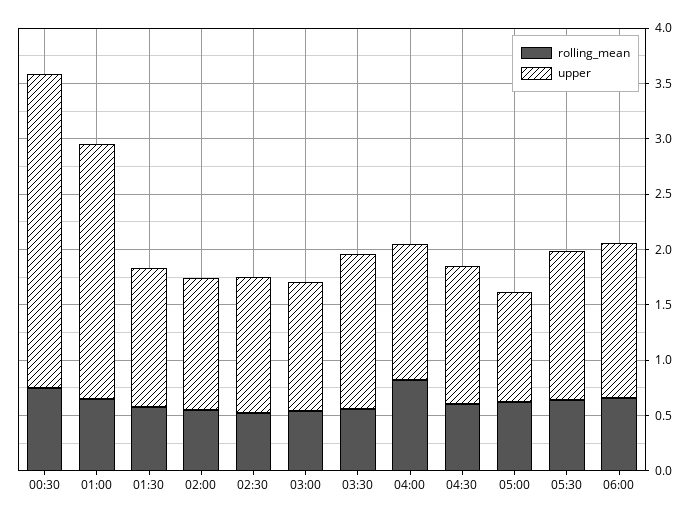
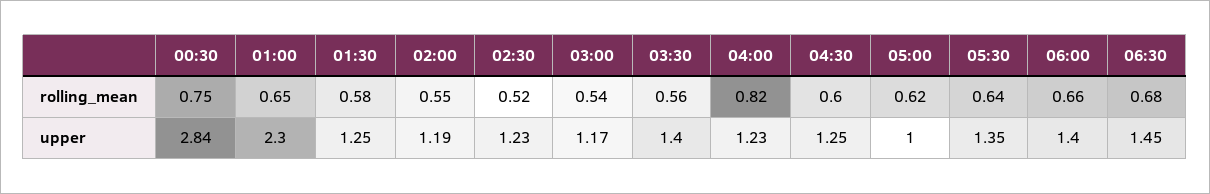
rolling_mean, 06:30: none -> 0.68
upper, 06:30: none -> 1.45

